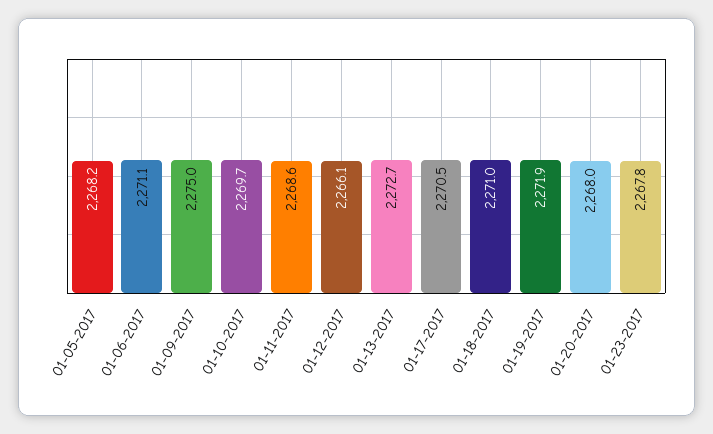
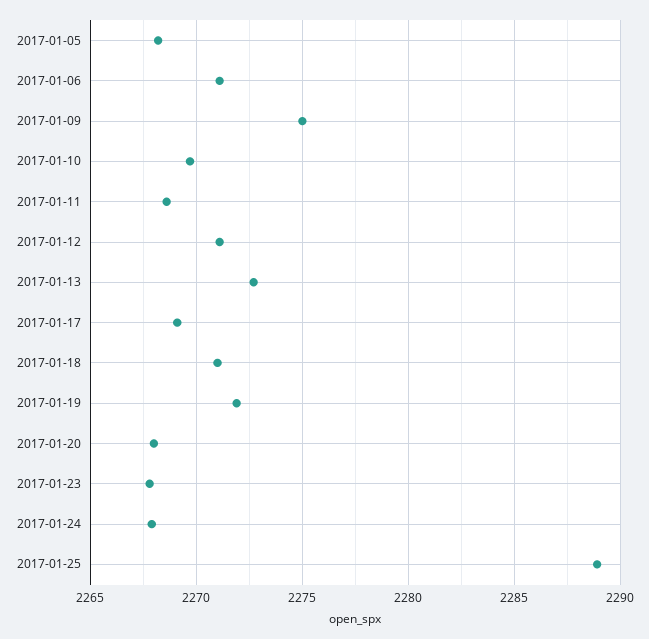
01-12-2017: 2266.1 -> 2271
01-17-2017: 2270.5 -> 2269
2017-01-24: none -> 2268
2017-01-25: none -> 2289

